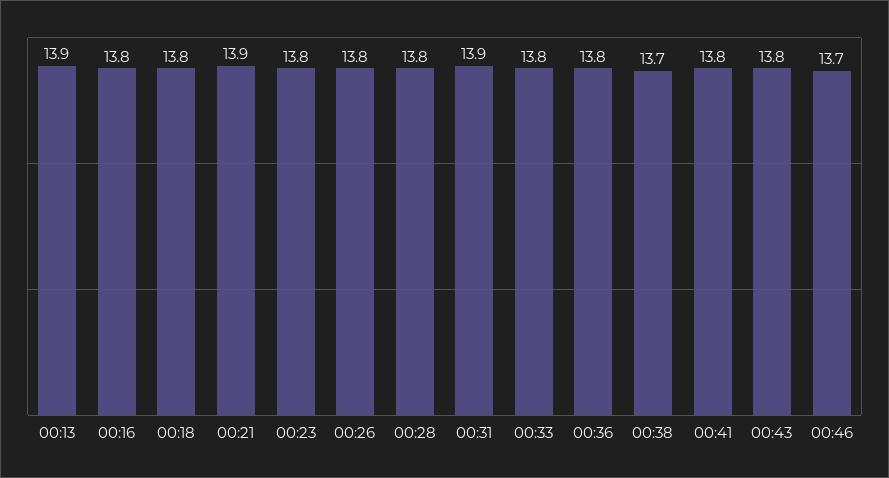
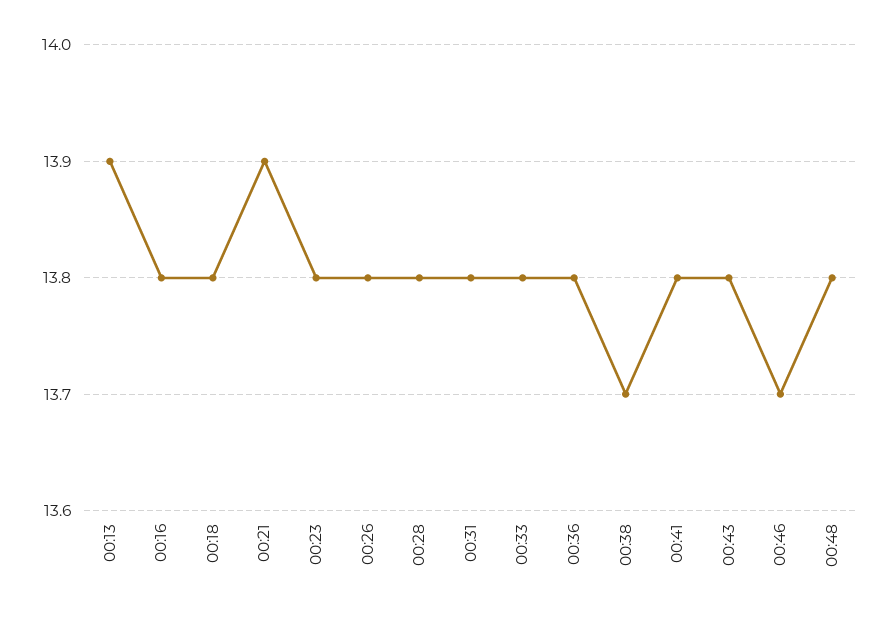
00:31: 13.9 -> 13.8
00:48: none -> 13.8

